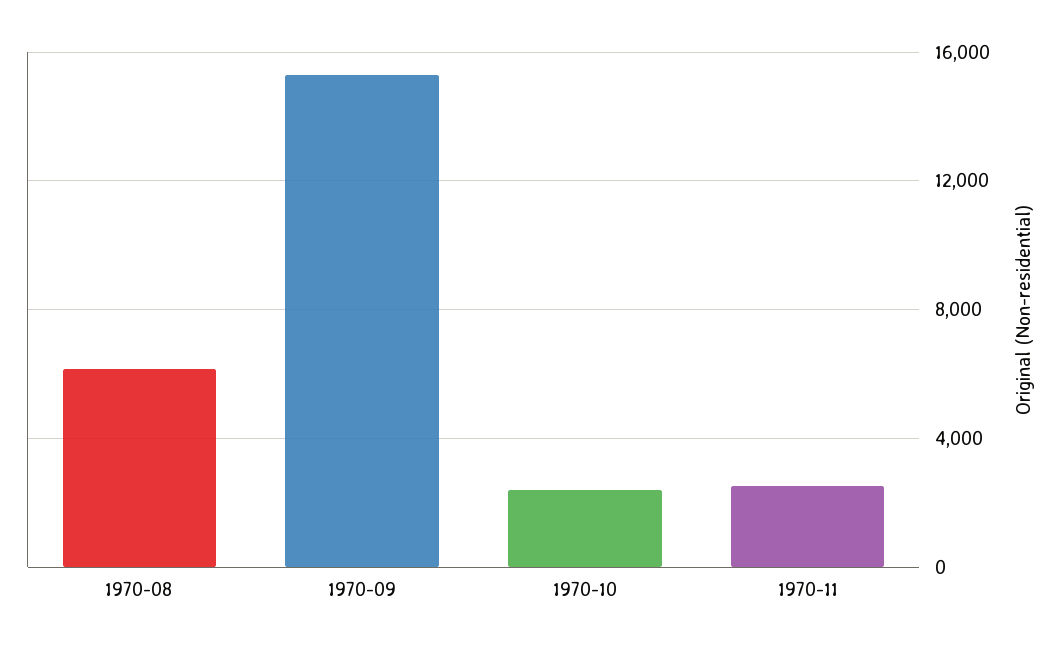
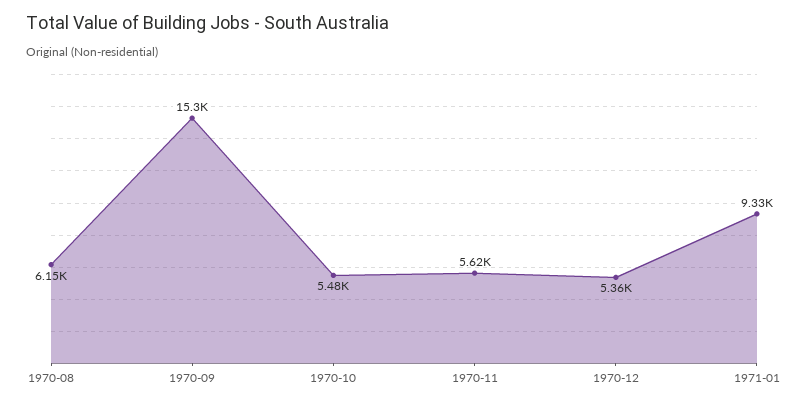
1970-10: 2500 -> 5480
1970-11: 2500 -> 5620
1970-12: none -> 5360
1971-01: none -> 9330

